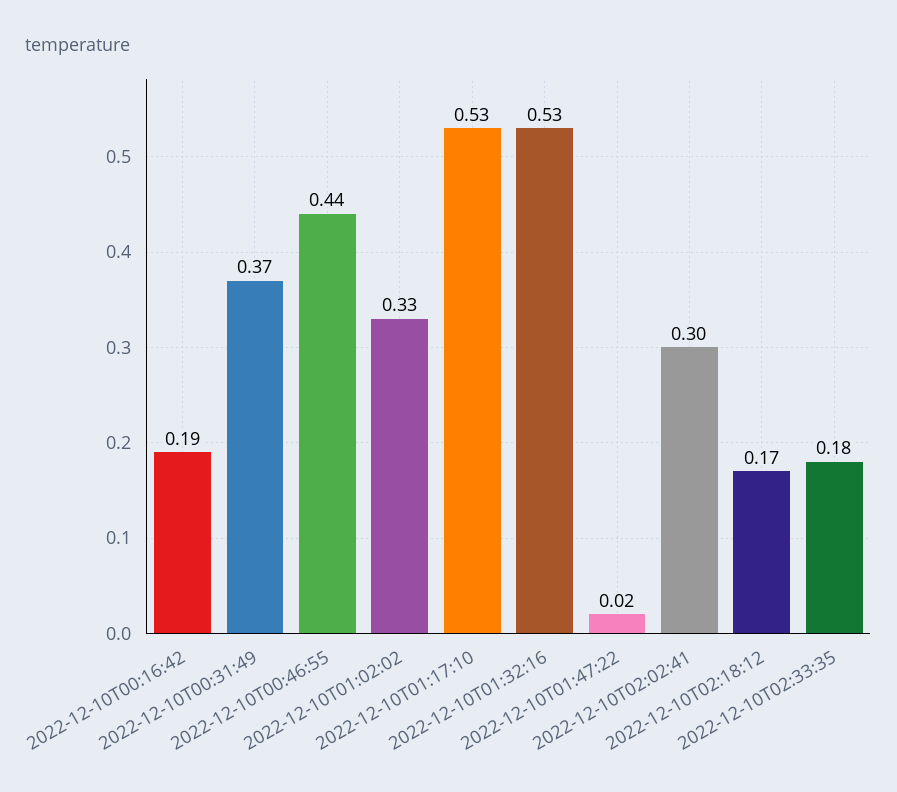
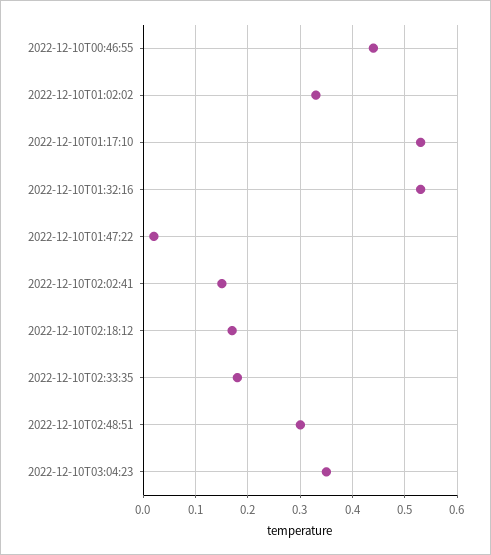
2022-12-10T00:16:42: 0.19 -> none
2022-12-10T00:31:49: 0.37 -> none
2022-12-10T02:02:41: 0.3 -> 0.15
2022-12-10T02:48:51: none -> 0.3
2022-12-10T03:04:23: none -> 0.35

